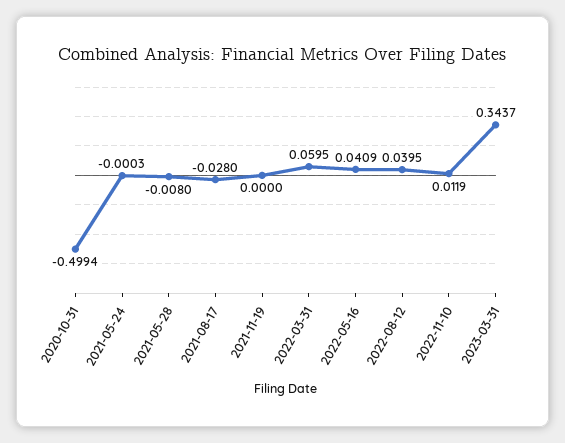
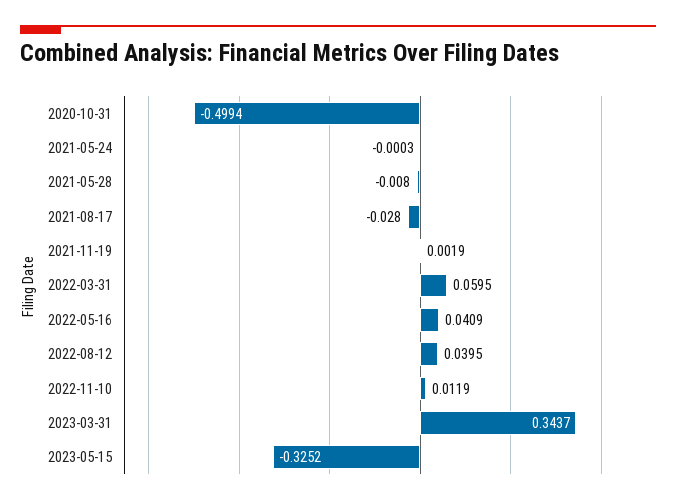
2021-11-19: 0 -> 0.0019
2023-05-15: none -> -0.3252

